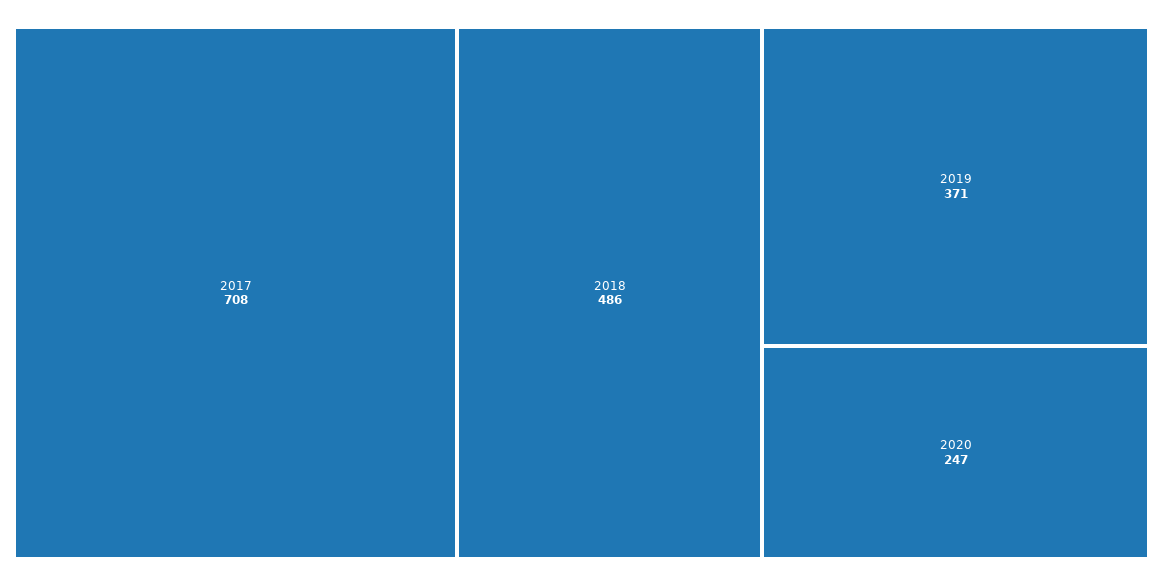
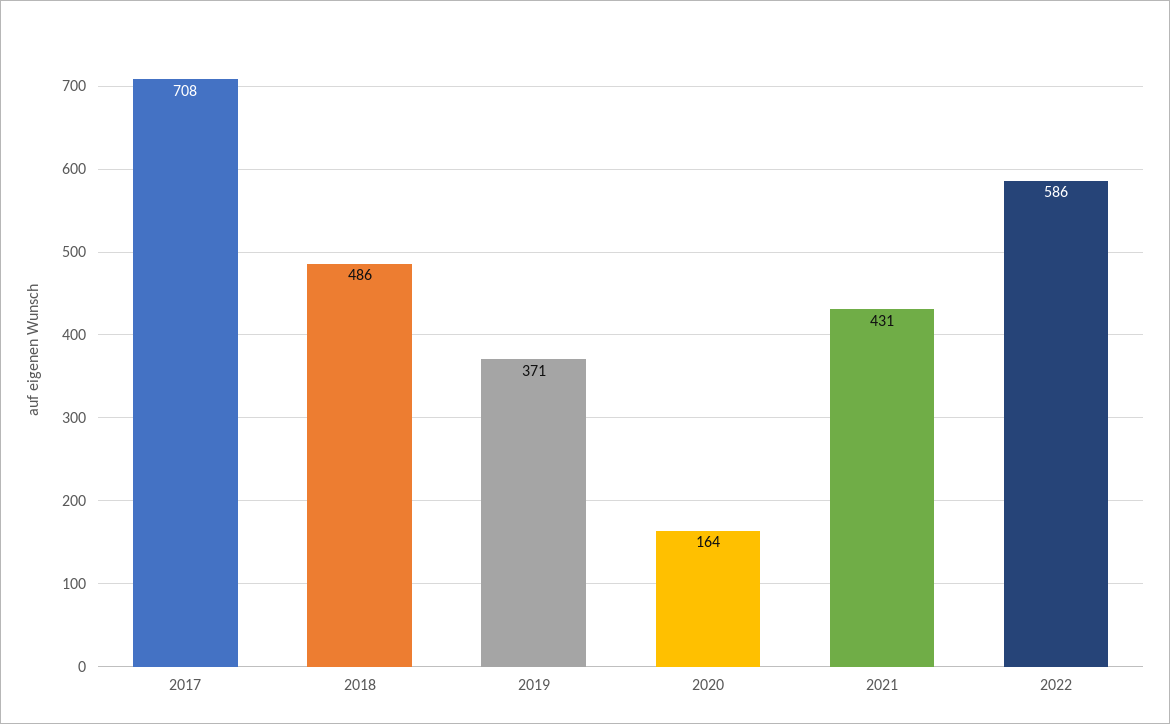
2020: 247 -> 164
2021: none -> 431
2022: none -> 586

